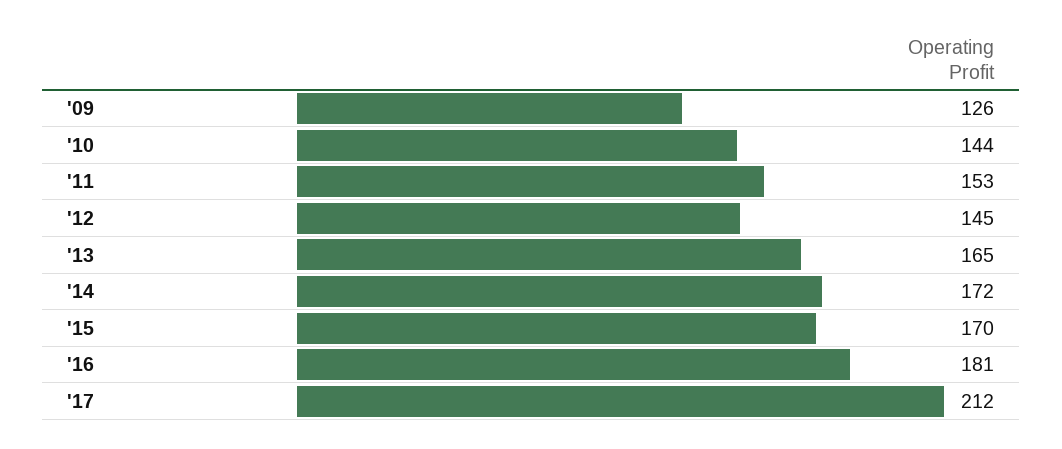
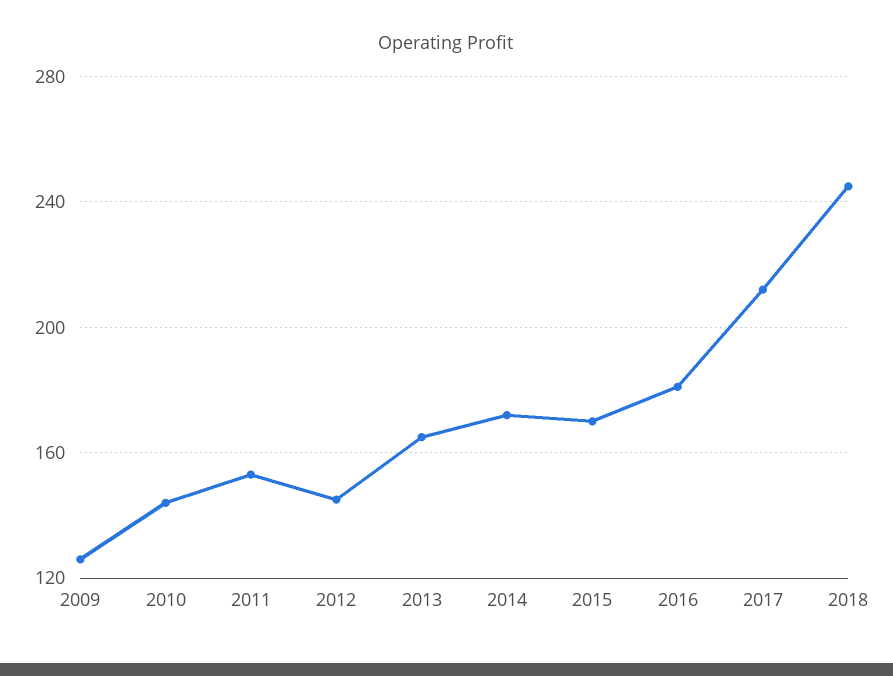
2018: none -> 245

